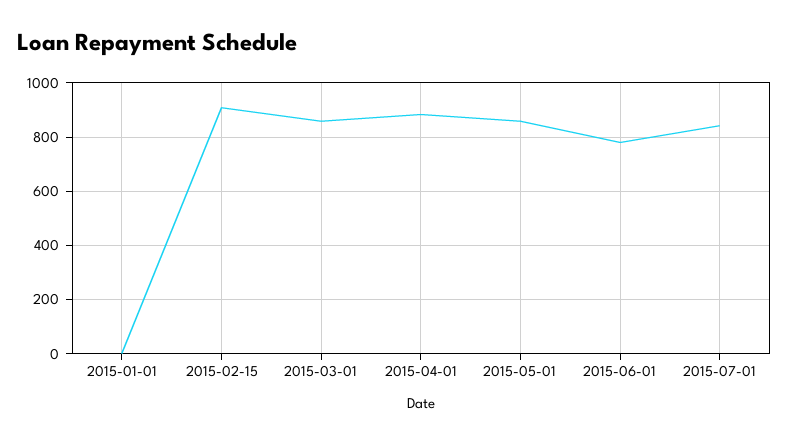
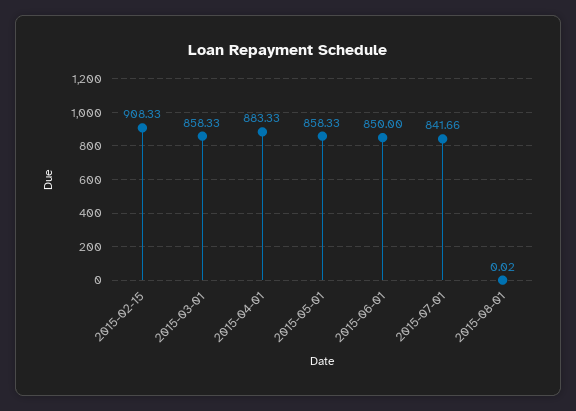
2015-01-01: 0 -> none
2015-06-01: 775 -> 850
2015-08-01: none -> 0.02

